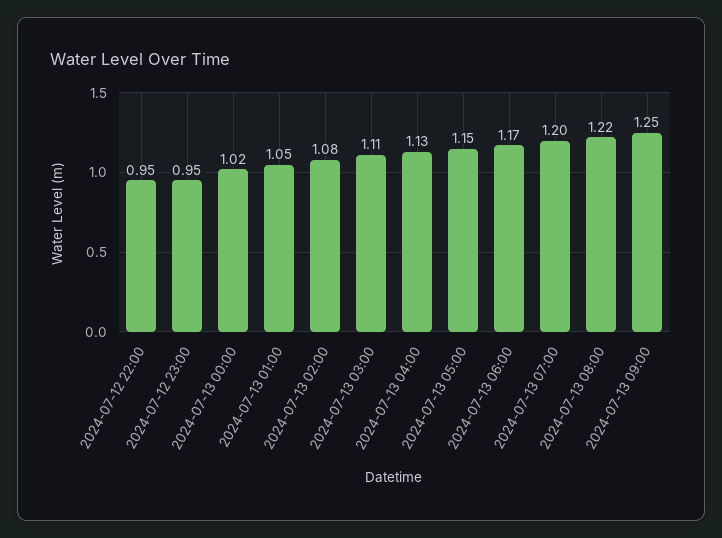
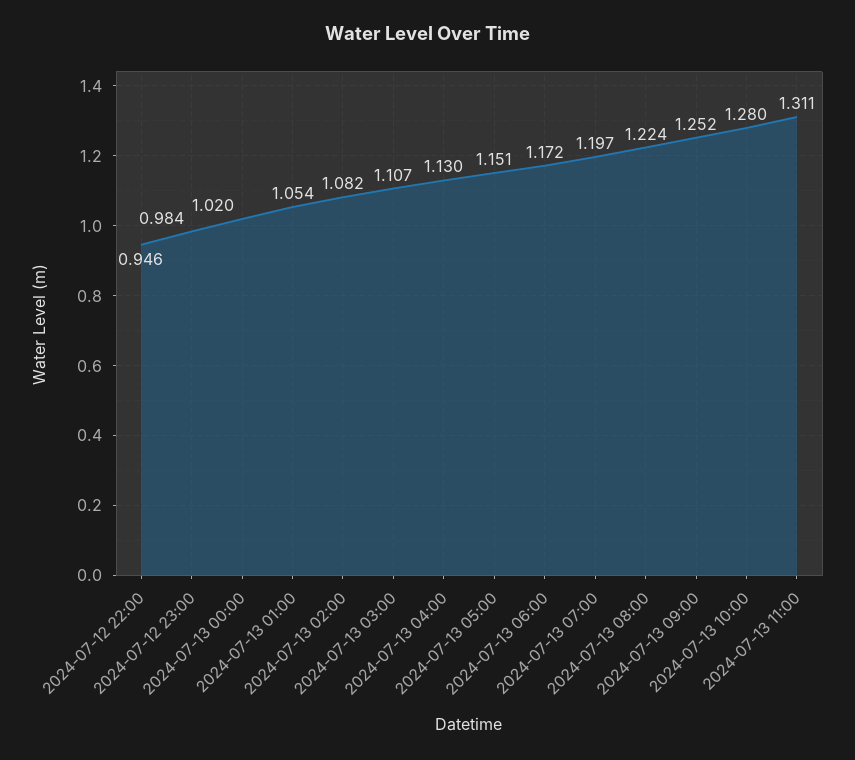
2024-07-12 23:00: 0.95 -> 0.984
2024-07-13 10:00: none -> 1.28
2024-07-13 11:00: none -> 1.311

